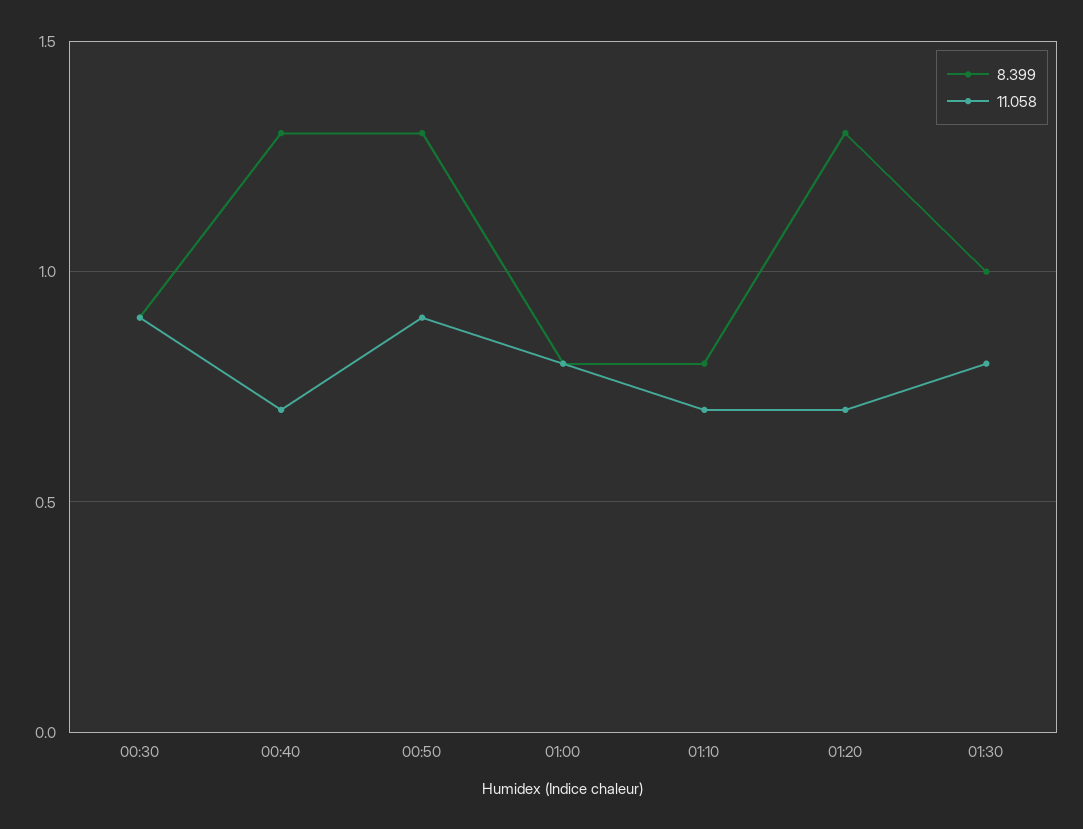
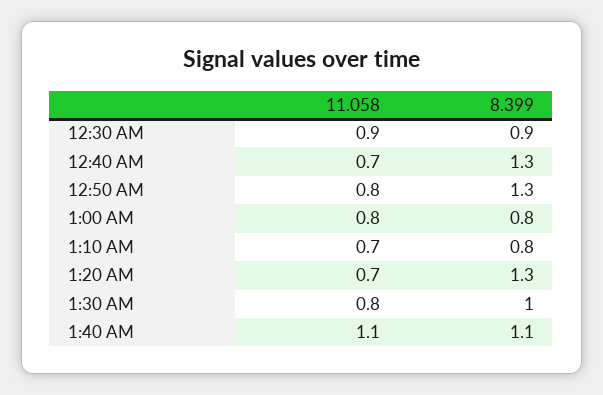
11.058, 00:50: 0.9 -> 0.8
11.058, 1:40 AM: none -> 1.1
8.399, 1:40 AM: none -> 1.1

